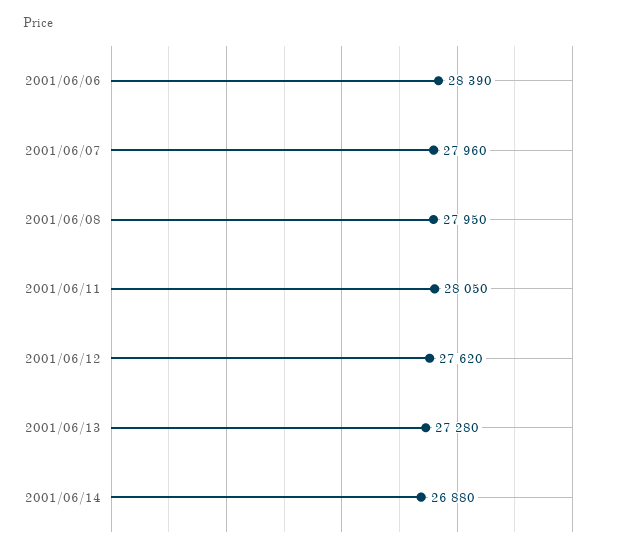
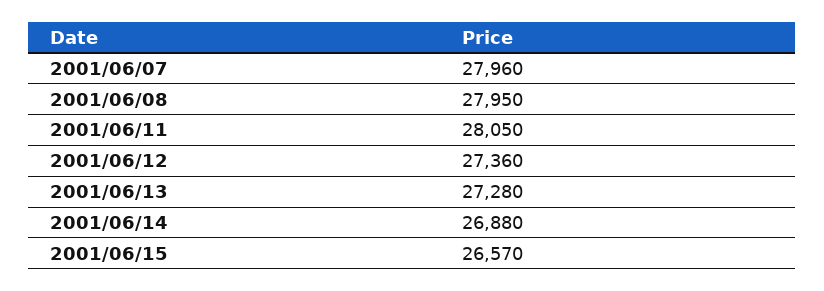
2001/06/06: 28390 -> none
2001/06/12: 27620 -> 27360
2001/06/15: none -> 26570

